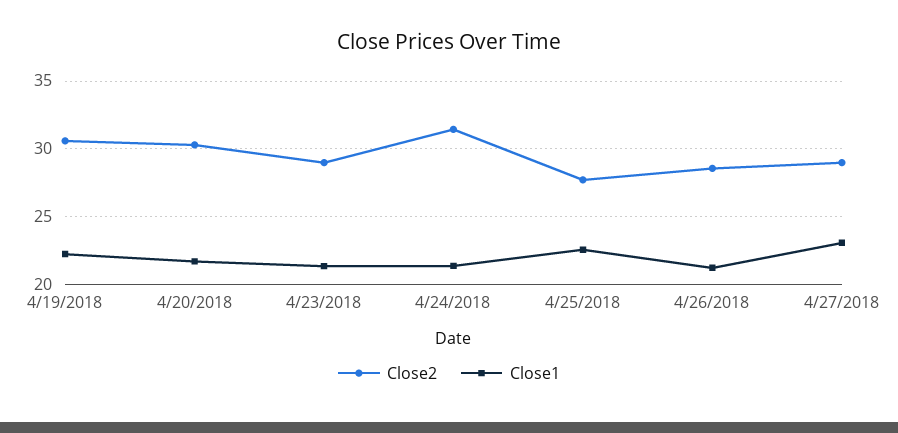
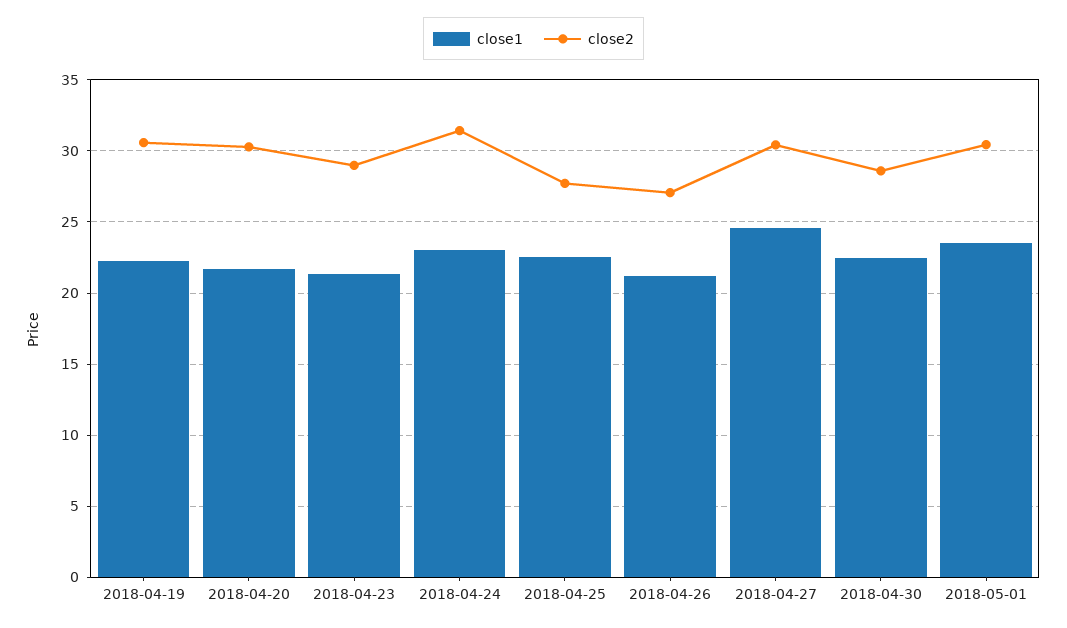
Close1, 4/24/2018: 21.5 -> 23
Close2, 4/26/2018: 28.5 -> 27
Close2, 4/27/2018: 29 -> 30.5
Close1, 4/27/2018: 23 -> 24.5
Close1, 2018-04-30: none -> 22.5
Close2, 2018-04-30: none -> 28.5
Close1, 2018-05-01: none -> 23.5
Close2, 2018-05-01: none -> 30.5

